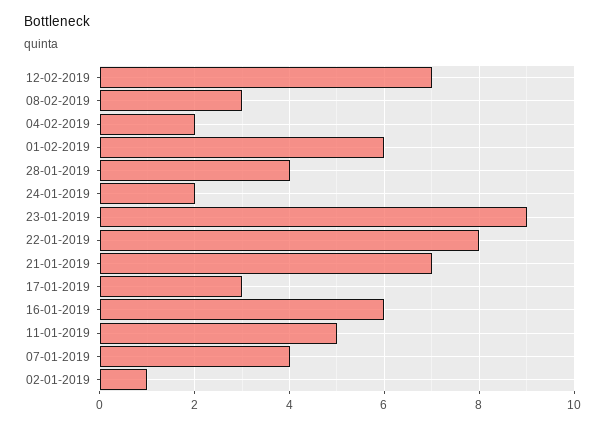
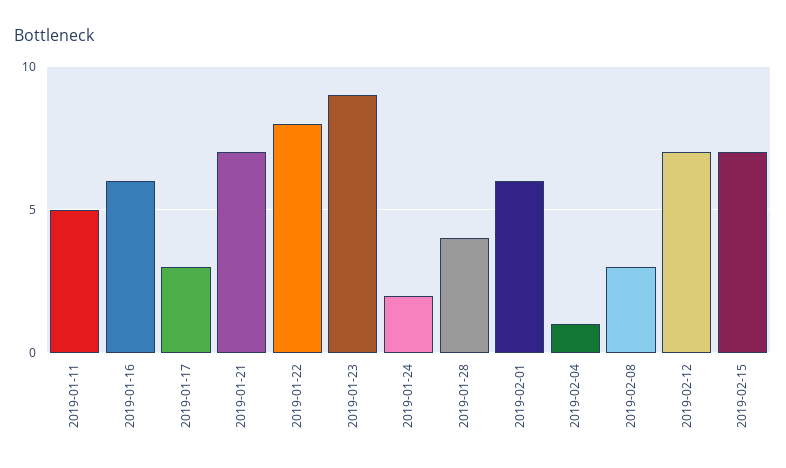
04-02-2019: 2 -> 1
07-01-2019: 4 -> none
02-01-2019: 1 -> none
2019-02-15: none -> 7

